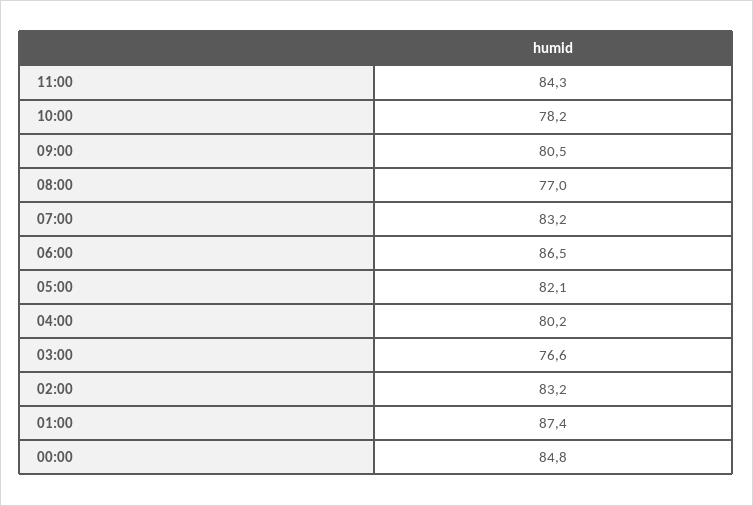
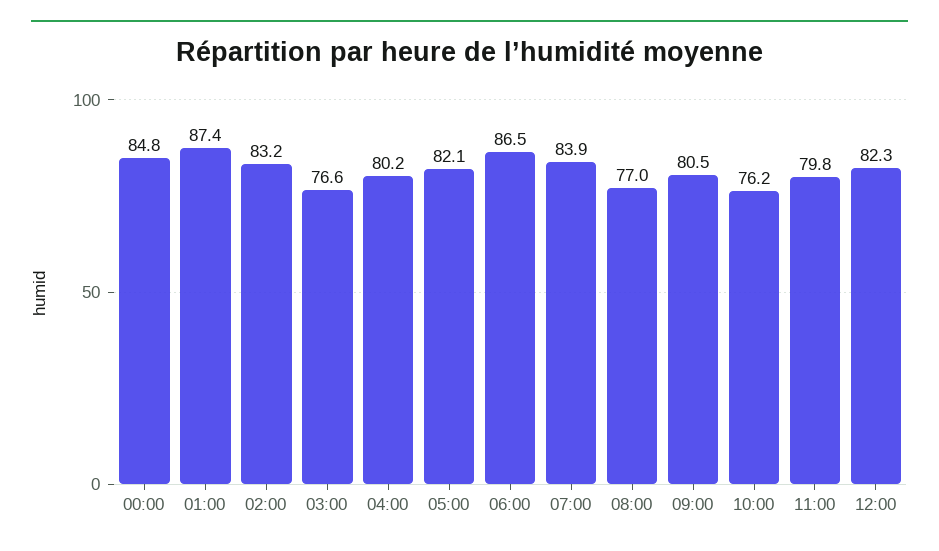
11:00: 84.3 -> 79.8
10:00: 78.2 -> 76.2
07:00: 83.2 -> 83.9
12:00: none -> 82.3

